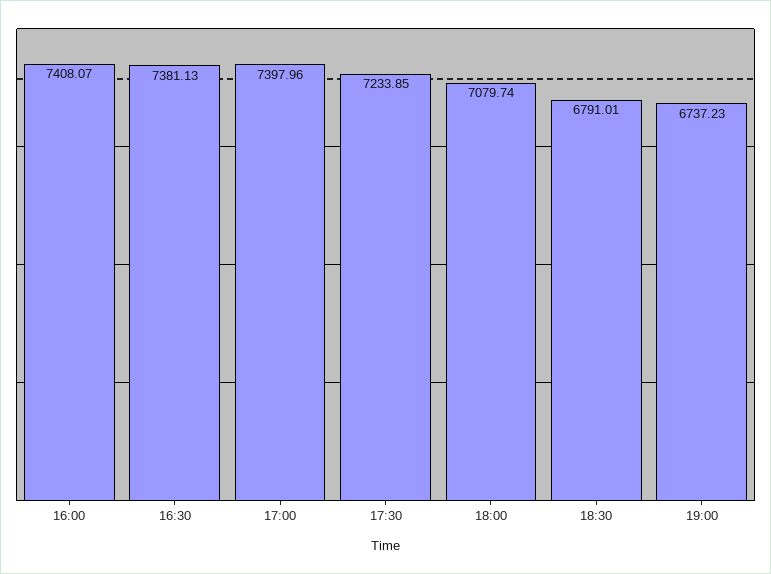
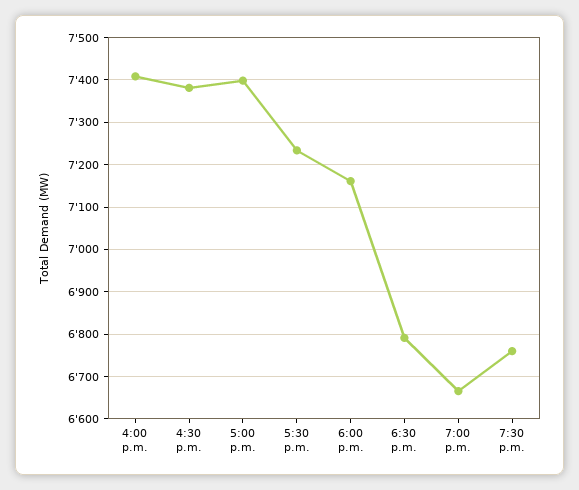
18:00: 7079.74 -> 7160
19:00: 6737.23 -> 6660
7:30 p.m.: none -> 6760

